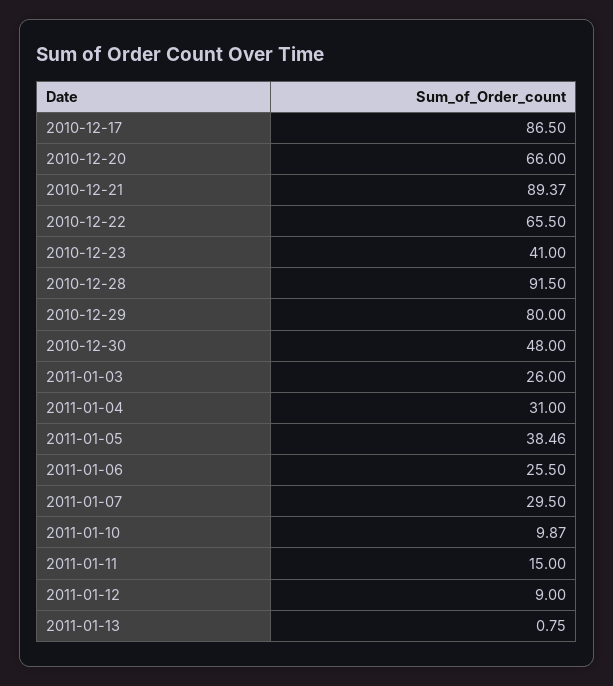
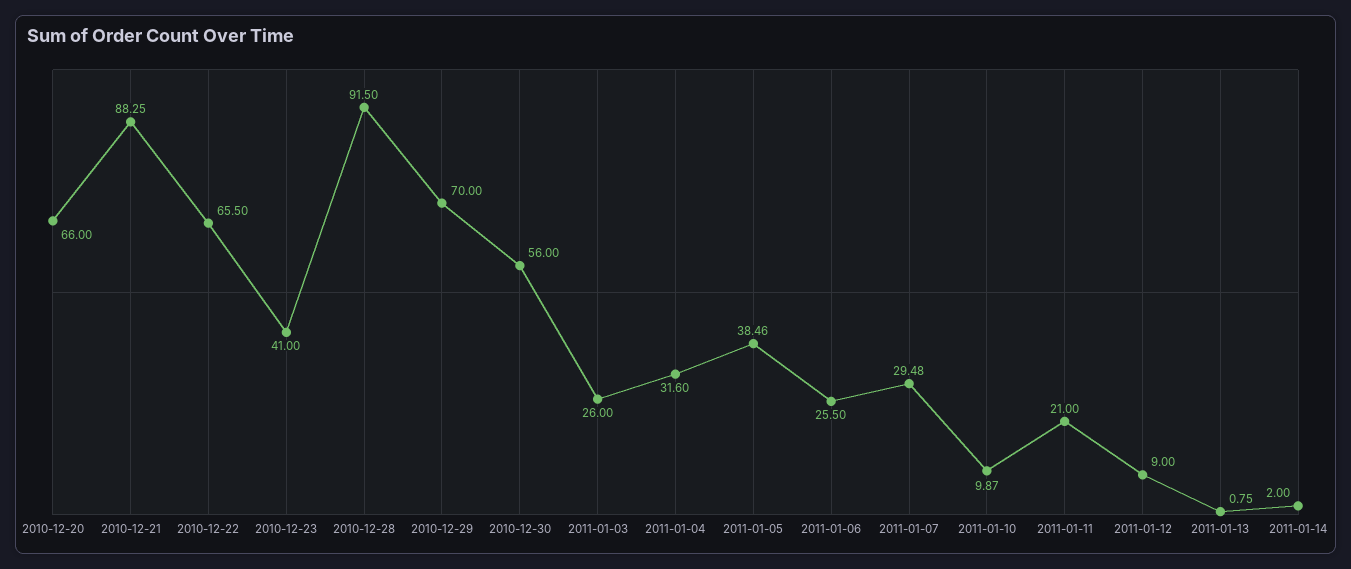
2010-12-17: 86.5 -> none
2010-12-21: 89.37 -> 88.25
2010-12-29: 80 -> 70
2010-12-30: 48 -> 56
2011-01-04: 31 -> 31.6
2011-01-07: 29.5 -> 29.48
2011-01-11: 15 -> 21
2011-01-14: none -> 2

